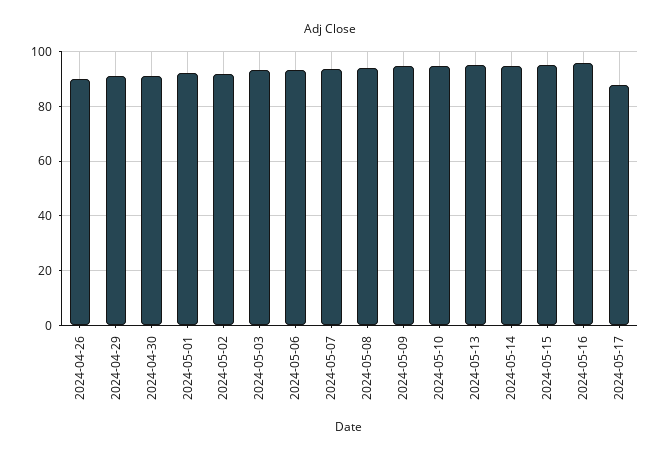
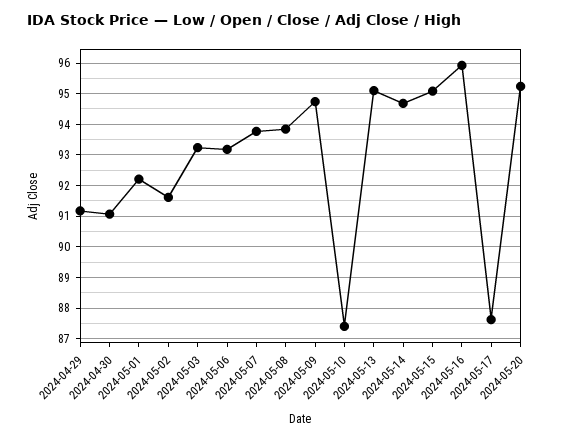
2024-04-26: 90 -> none
2024-05-10: 95 -> 87.4
2024-05-20: none -> 95.2

